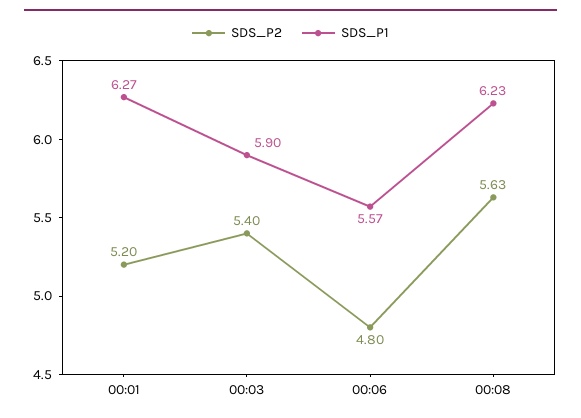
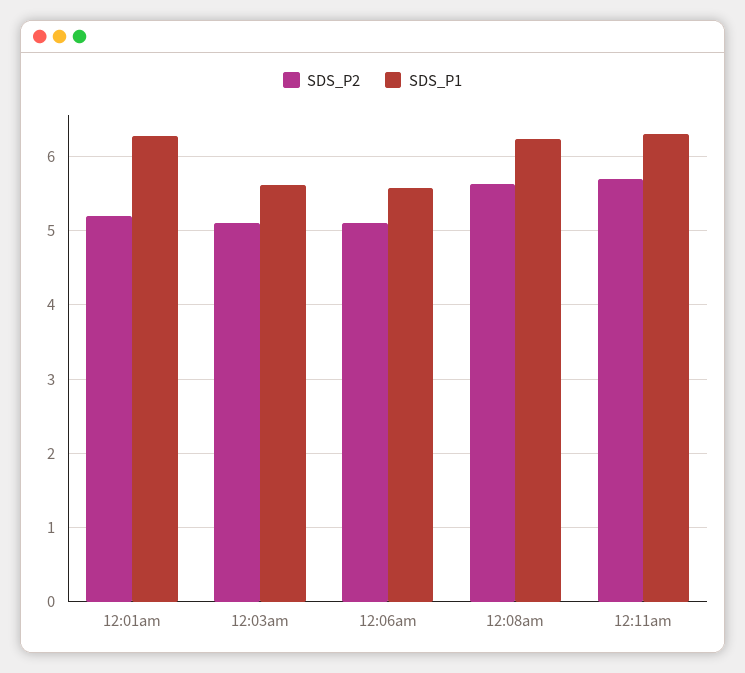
SDS_P2, 00:03: 5.4 -> 5.1
SDS_P1, 00:03: 5.9 -> 5.6
SDS_P2, 00:06: 4.8 -> 5.1
SDS_P2, 12:11am: none -> 5.7
SDS_P1, 12:11am: none -> 6.3

